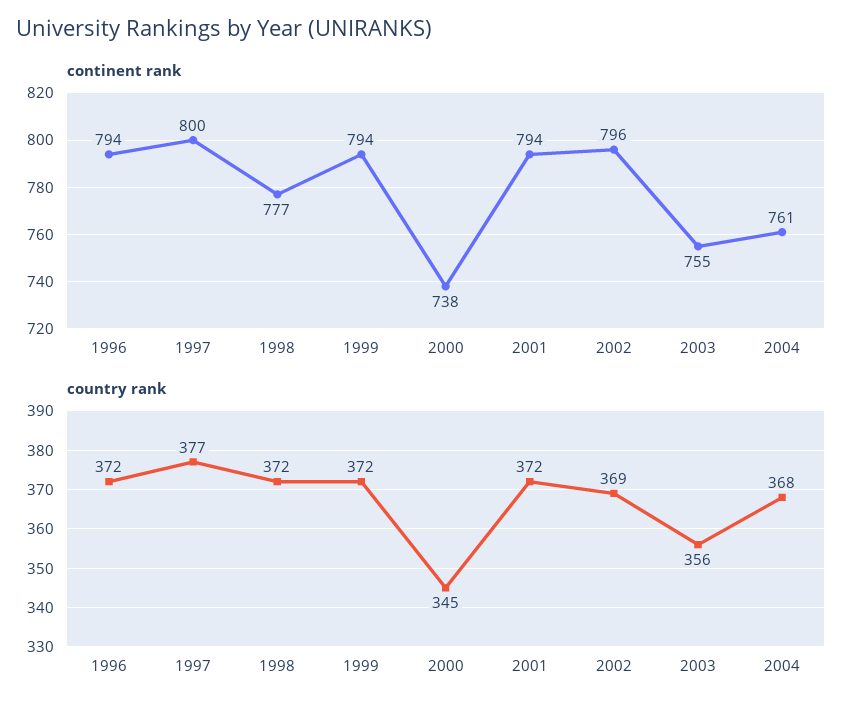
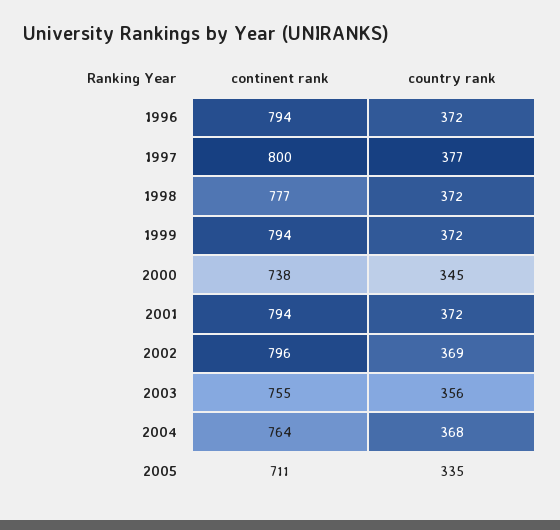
continent rank, 2004: 761 -> 764
continent rank, 2005: none -> 711
country rank, 2005: none -> 335

